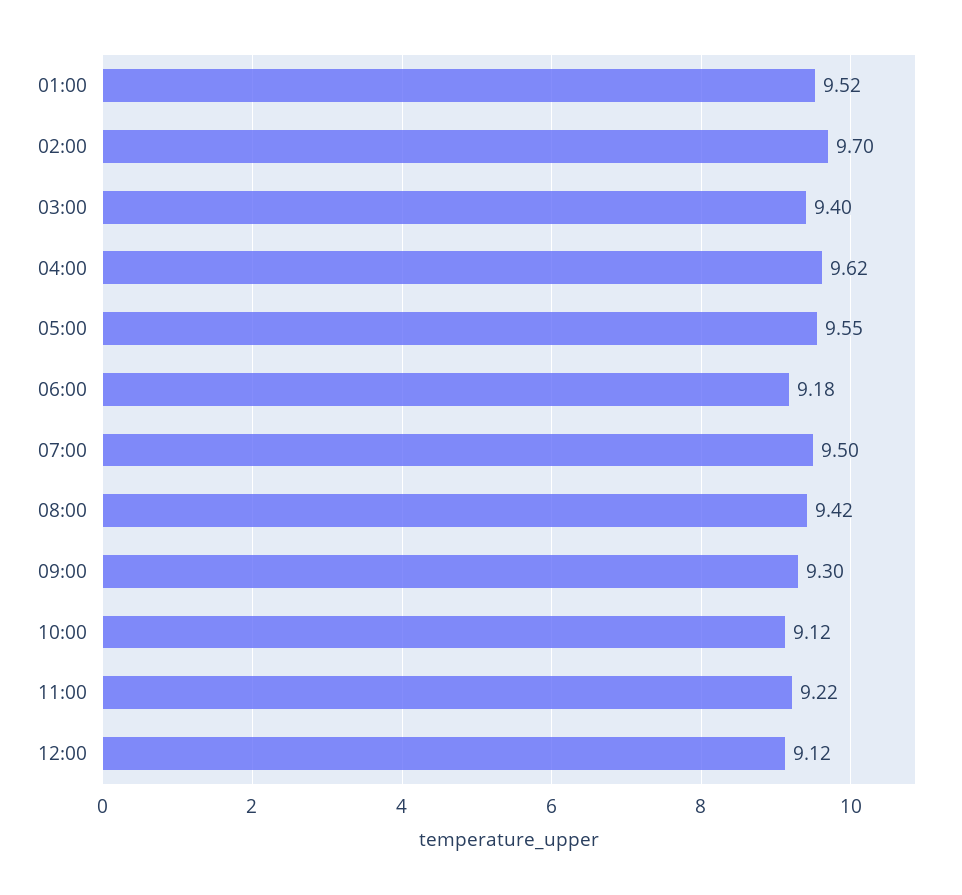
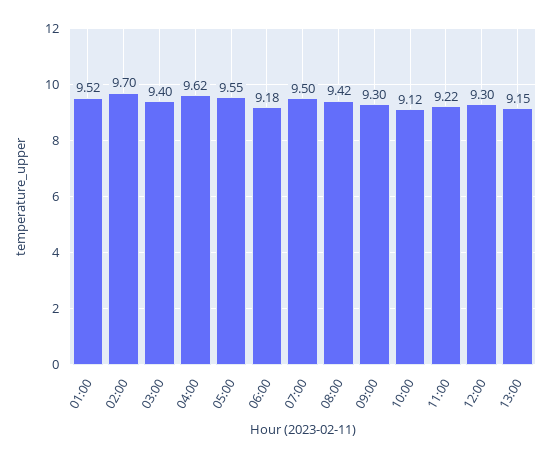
12:00: 9.12 -> 9.3
13:00: none -> 9.15

